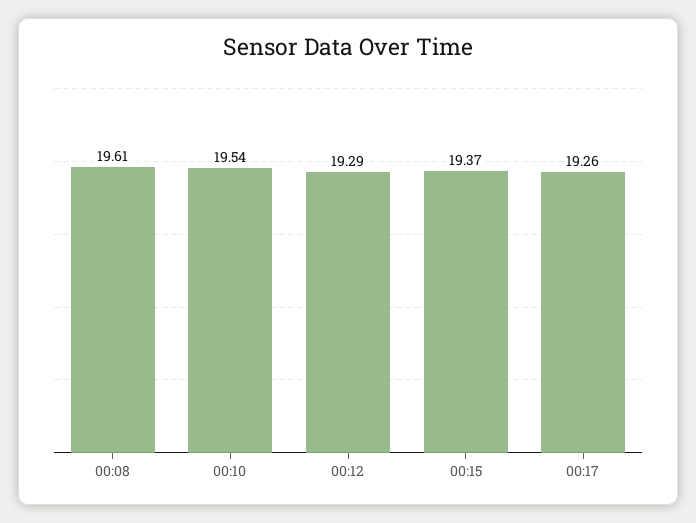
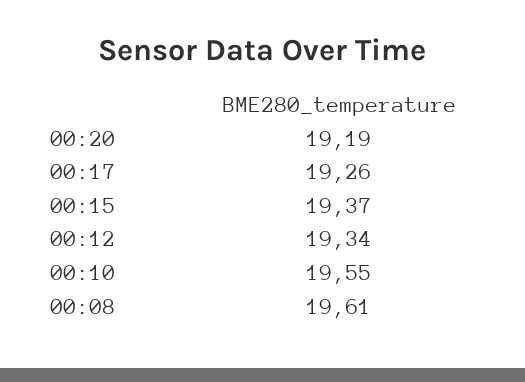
00:10: 19.54 -> 19.55
00:12: 19.29 -> 19.34
00:20: none -> 19.19

